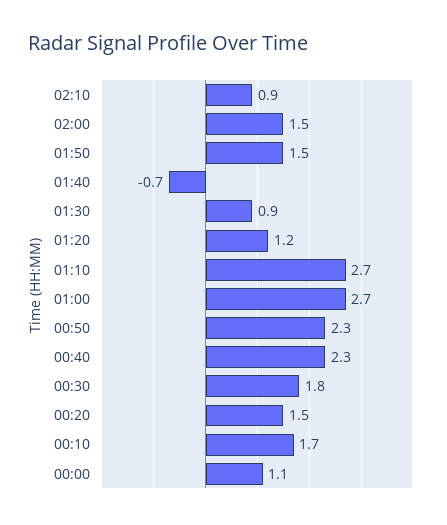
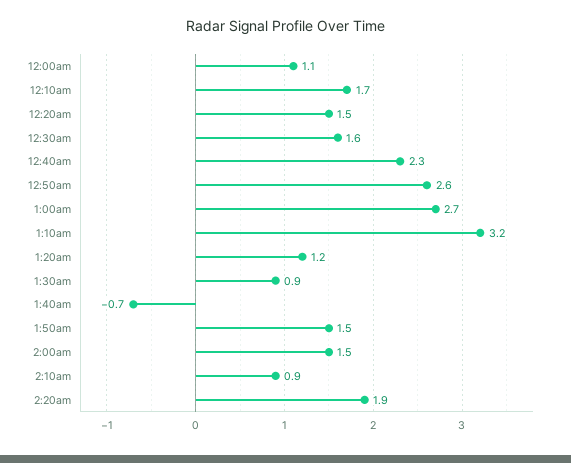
01:10: 2.7 -> 3.2
00:50: 2.3 -> 2.6
00:30: 1.8 -> 1.6
2:20am: none -> 1.9

